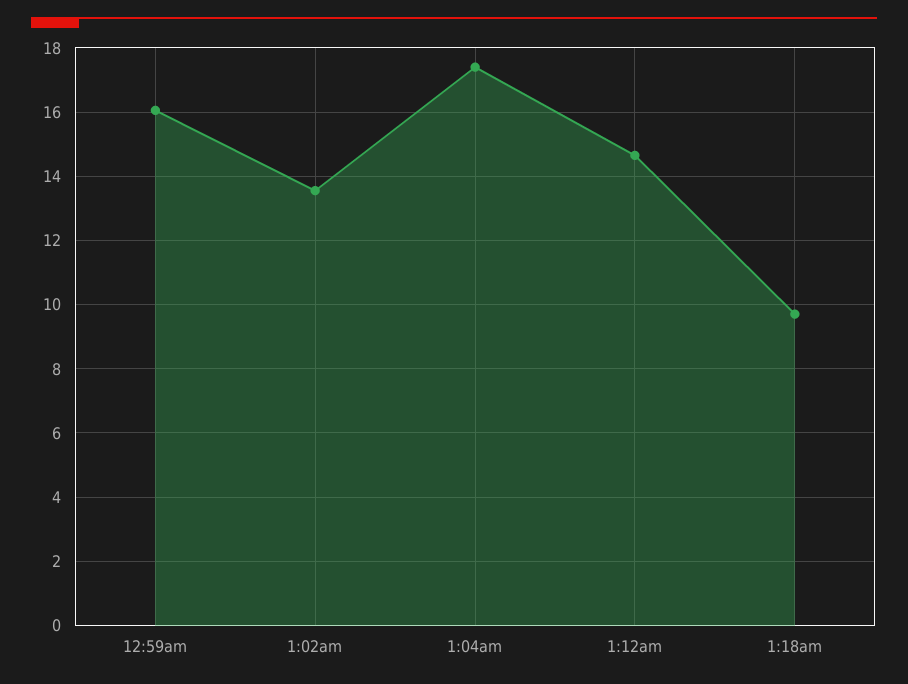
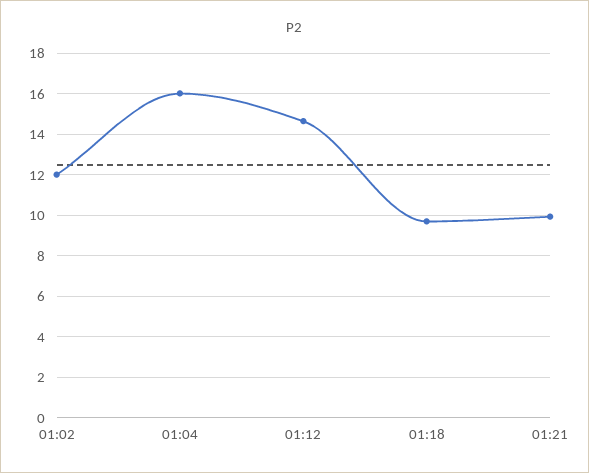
12:59am: 16 -> none
1:02am: 13.6 -> 12
1:04am: 17.4 -> 16
01:21: none -> 10

